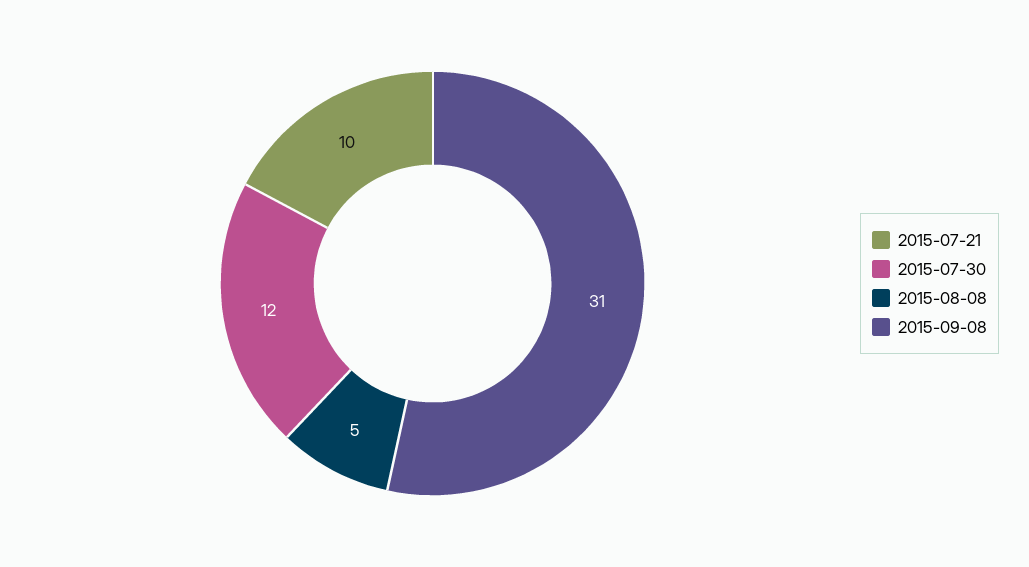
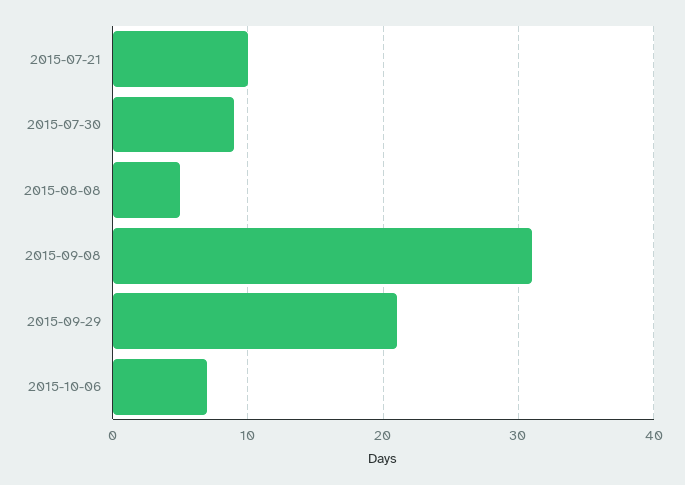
2015-07-30: 12 -> 9
2015-09-29: none -> 21
2015-10-06: none -> 7

